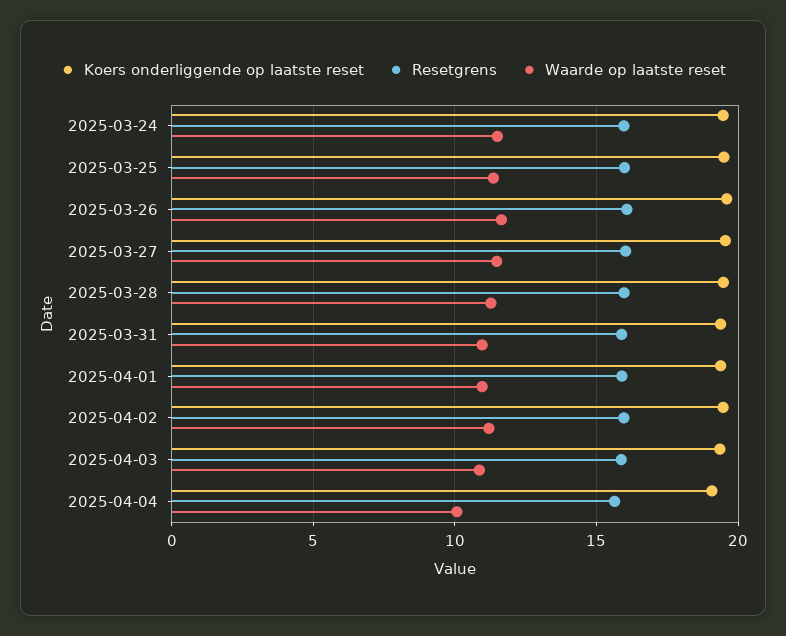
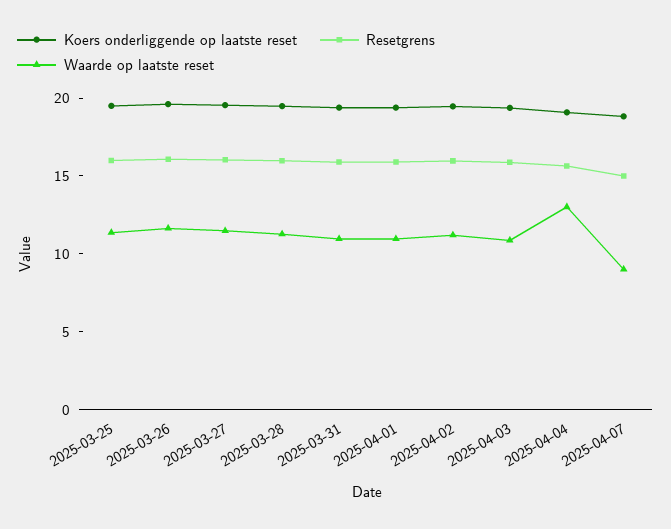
Koers onderliggende op laatste reset, 2025-03-24: 19.5 -> none
Resetgrens, 2025-03-24: 16 -> none
Waarde op laatste reset, 2025-03-24: 11.5 -> none
Waarde op laatste reset, 2025-04-04: 10 -> 13
Koers onderliggende op laatste reset, 2025-04-07: none -> 19
Resetgrens, 2025-04-07: none -> 15
Waarde op laatste reset, 2025-04-07: none -> 9

